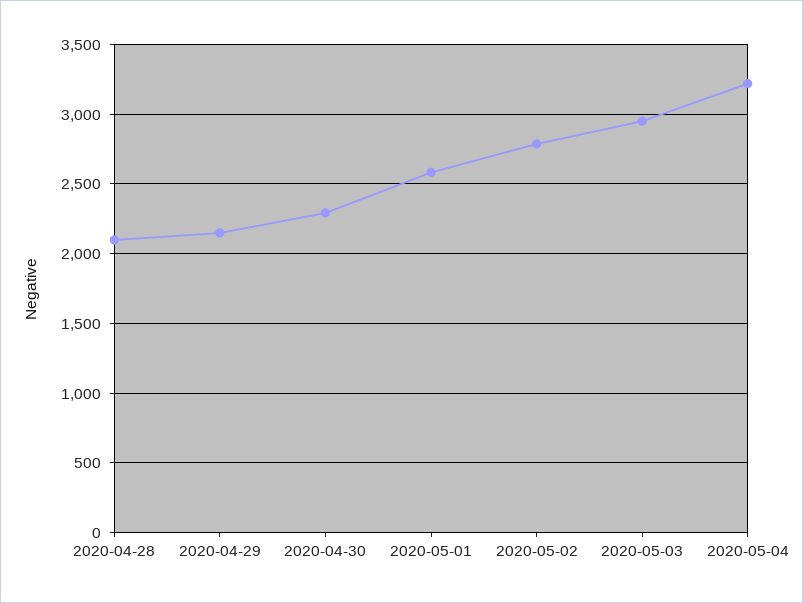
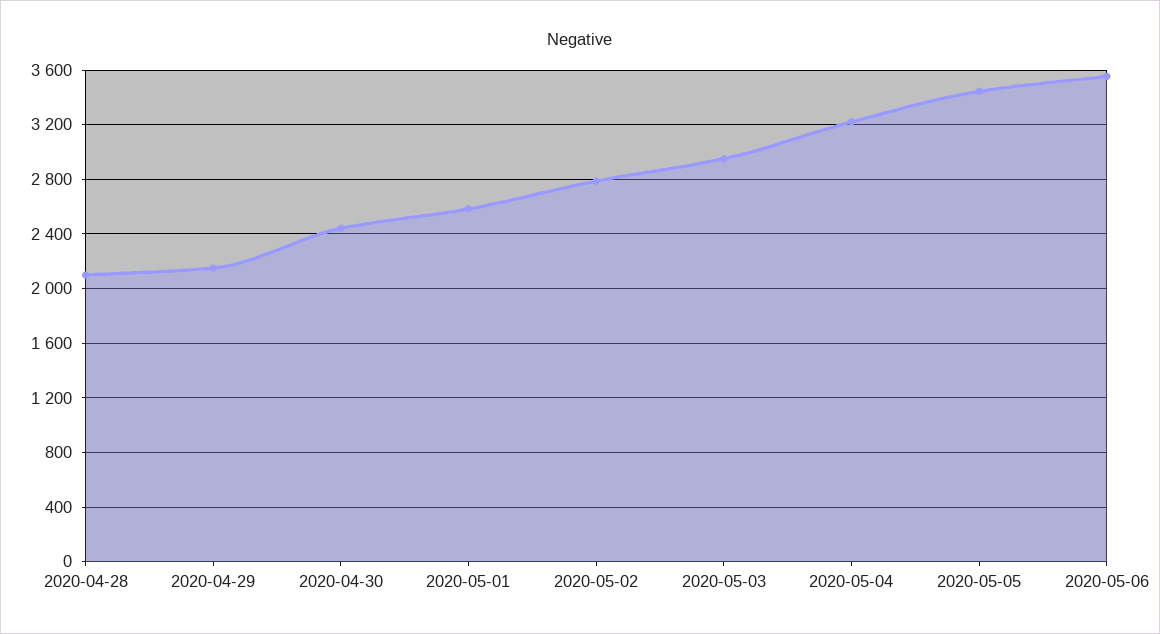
2020-04-30: 2300 -> 2450
2020-05-05: none -> 3450
2020-05-06: none -> 3550

